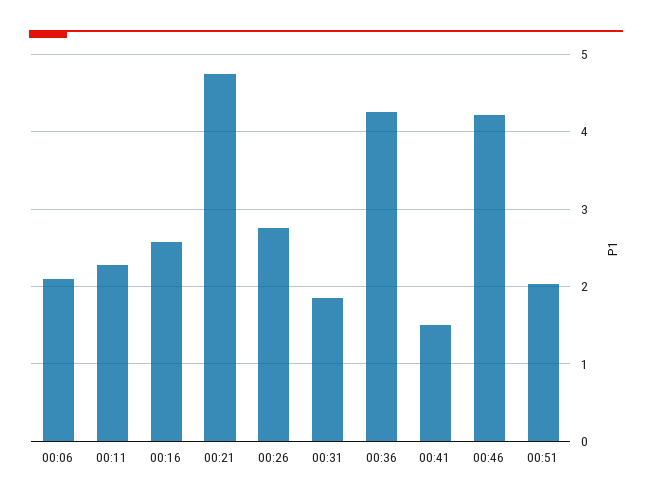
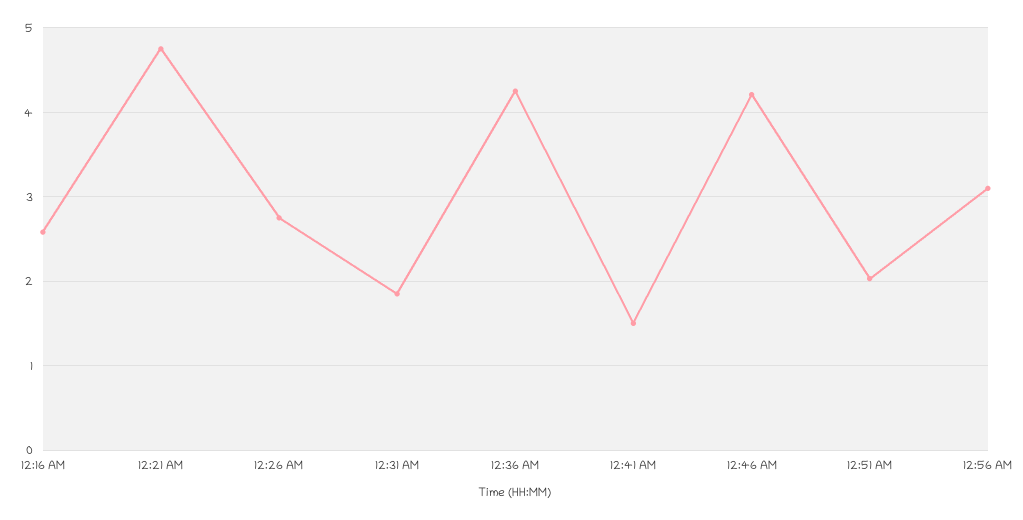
00:06: 2.1 -> none
00:11: 2.3 -> none
12:56 AM: none -> 3.1

